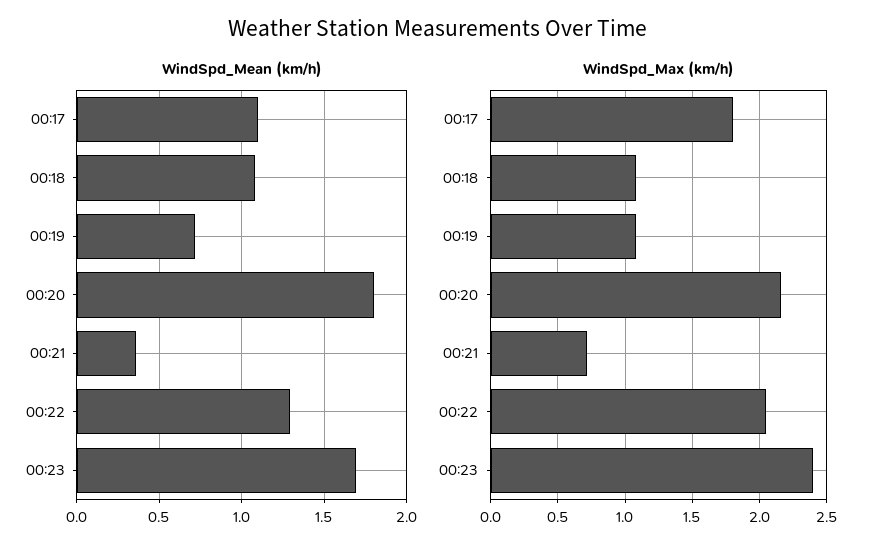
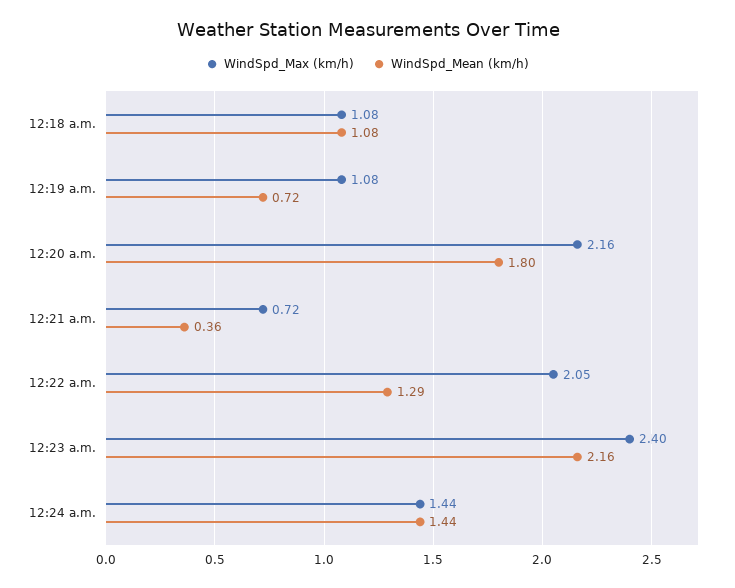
WindSpd_Mean (km/h), 00:17: 1.1 -> none
WindSpd_Mean (km/h), 00:23: 1.7 -> 2.16
WindSpd_Max (km/h), 00:17: 1.8 -> none
WindSpd_Max (km/h), 12:24 a.m.: none -> 1.44
WindSpd_Mean (km/h), 12:24 a.m.: none -> 1.44

